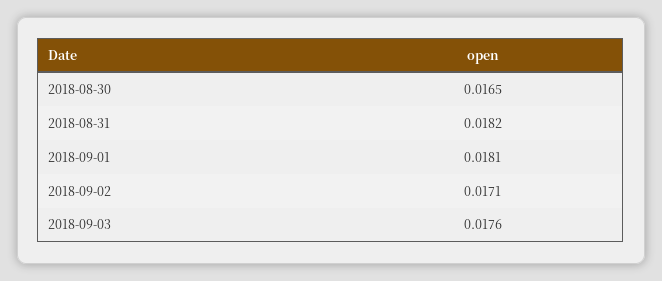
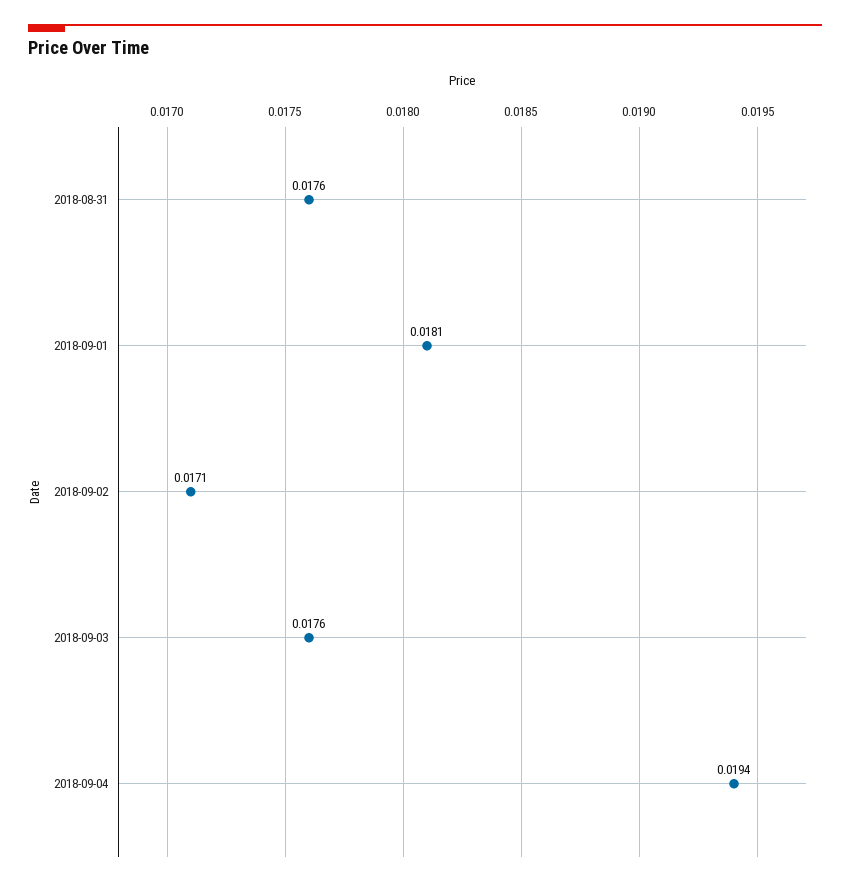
2018-08-30: 0.0165 -> none
2018-08-31: 0.0182 -> 0.0176
2018-09-04: none -> 0.0194

